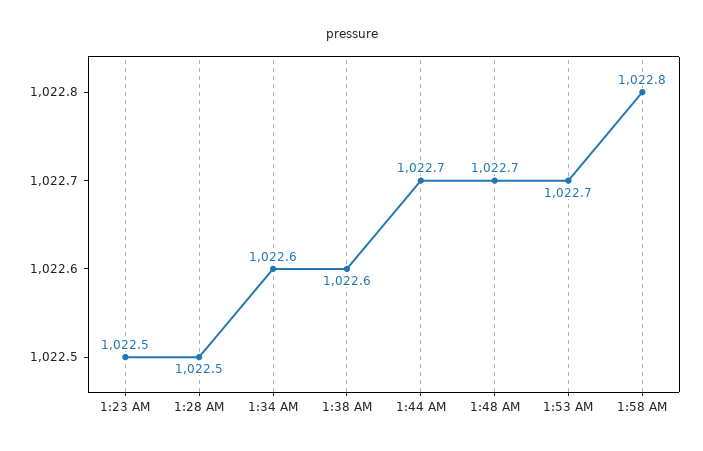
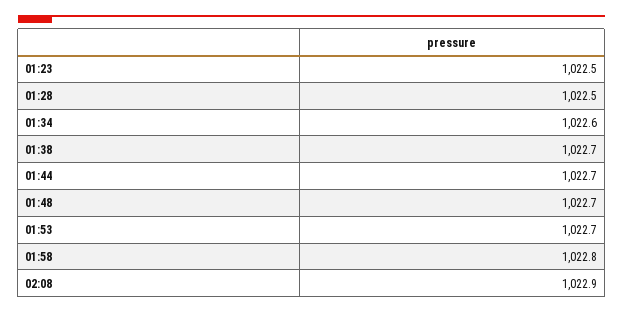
1:38 AM: 1022.6 -> 1022.7
02:08: none -> 1022.9

